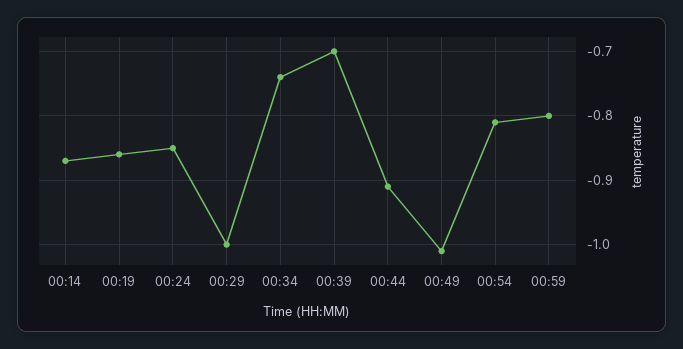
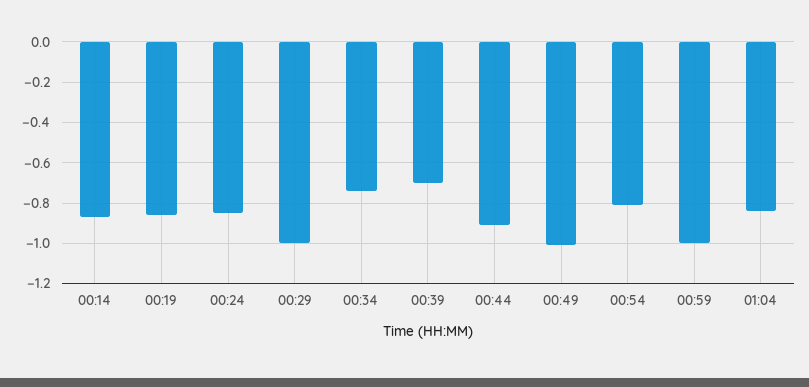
00:59: -0.8 -> -1
01:04: none -> -0.85

